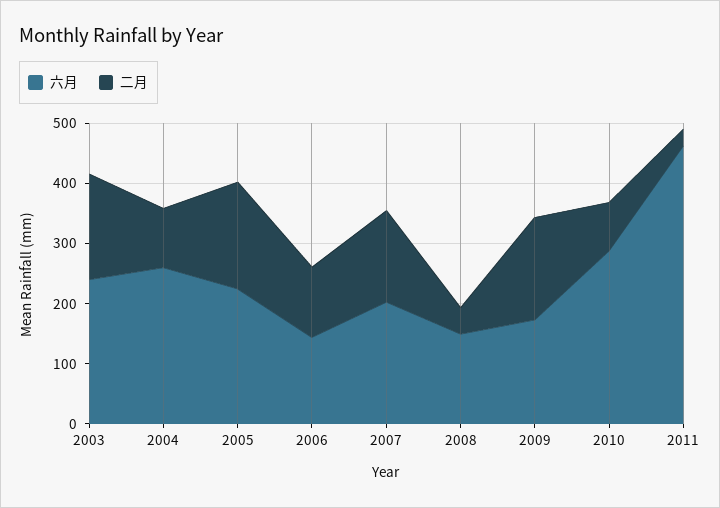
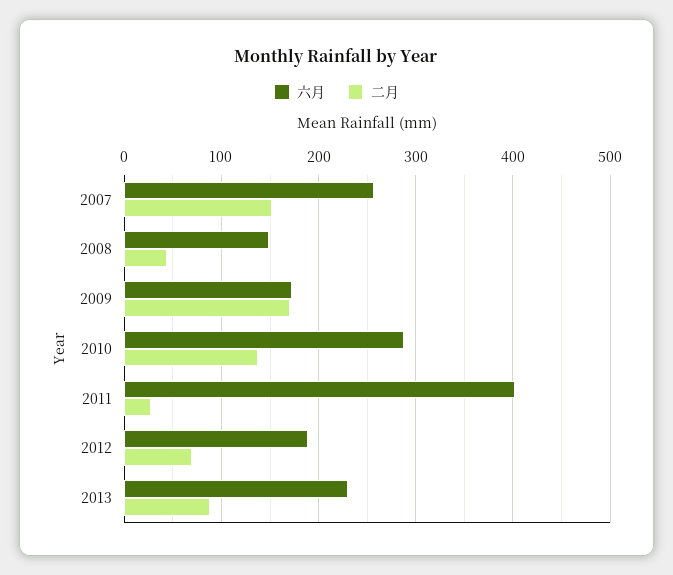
六月, 2003: 240 -> none
二月, 2003: 180 -> none
六月, 2004: 260 -> none
二月, 2004: 100 -> none
六月, 2005: 220 -> none
二月, 2005: 180 -> none
六月, 2006: 140 -> none
二月, 2006: 120 -> none
六月, 2007: 200 -> 260
二月, 2010: 80 -> 140
六月, 2011: 460 -> 400
六月, 2012: none -> 190
二月, 2012: none -> 70
六月, 2013: none -> 230
二月, 2013: none -> 90

